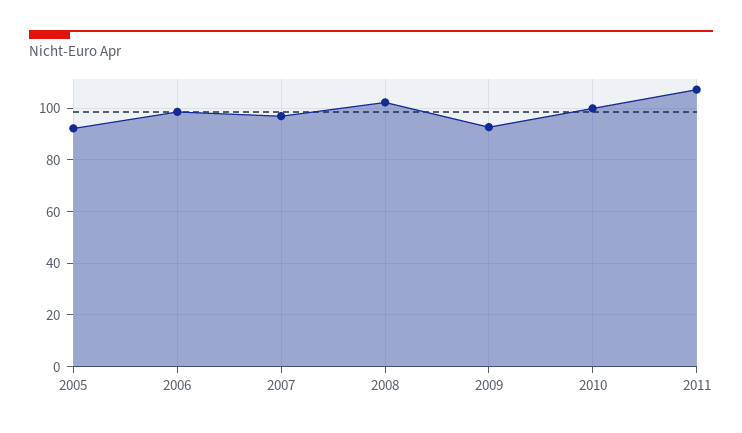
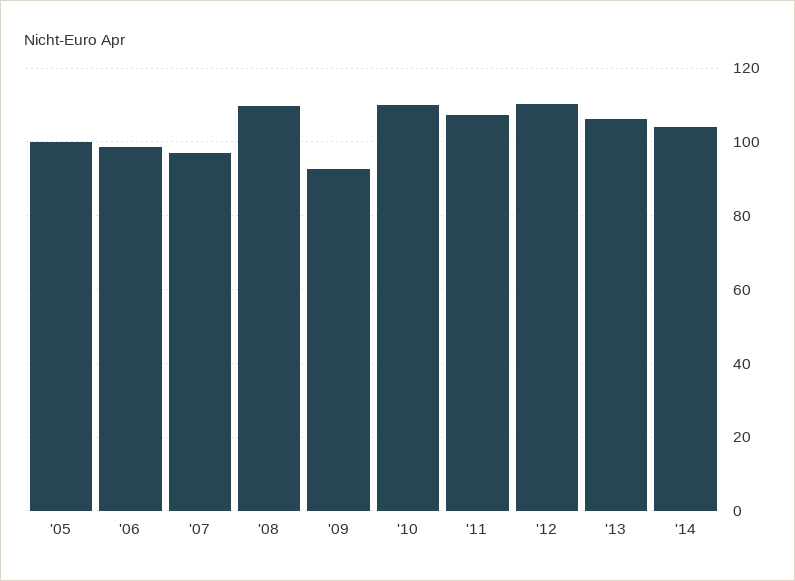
2005: 92.5 -> 100
2008: 102.5 -> 110
2010: 100 -> 110
'12: none -> 110
'13: none -> 106
'14: none -> 104

